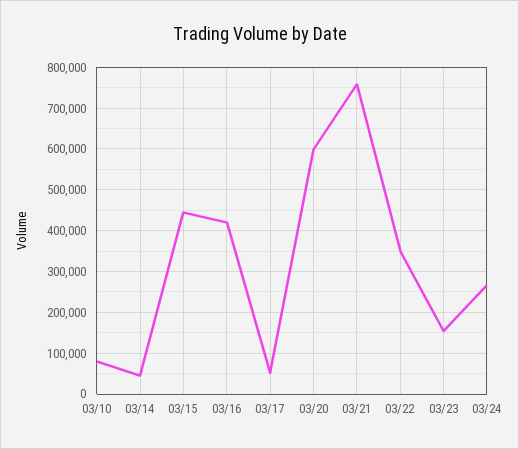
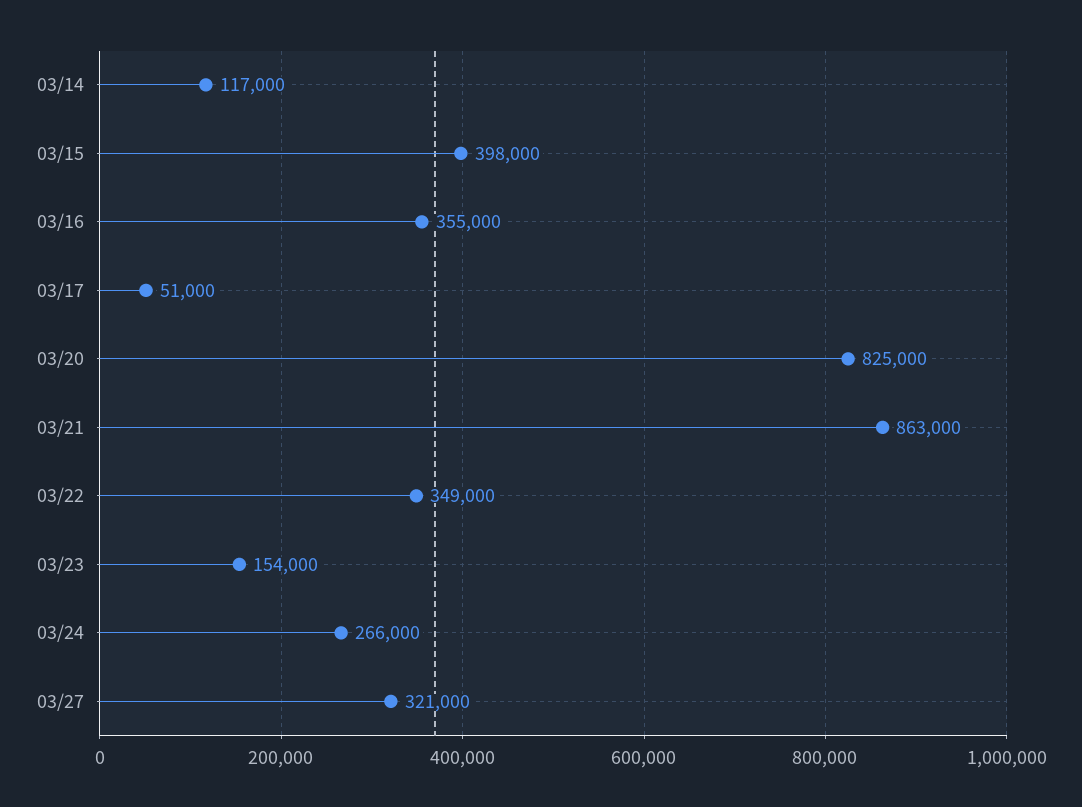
03/10: 80000 -> none
03/14: 40000 -> 117000
03/15: 440000 -> 398000
03/16: 420000 -> 355000
03/20: 600000 -> 825000
03/21: 760000 -> 863000
03/27: none -> 321000

